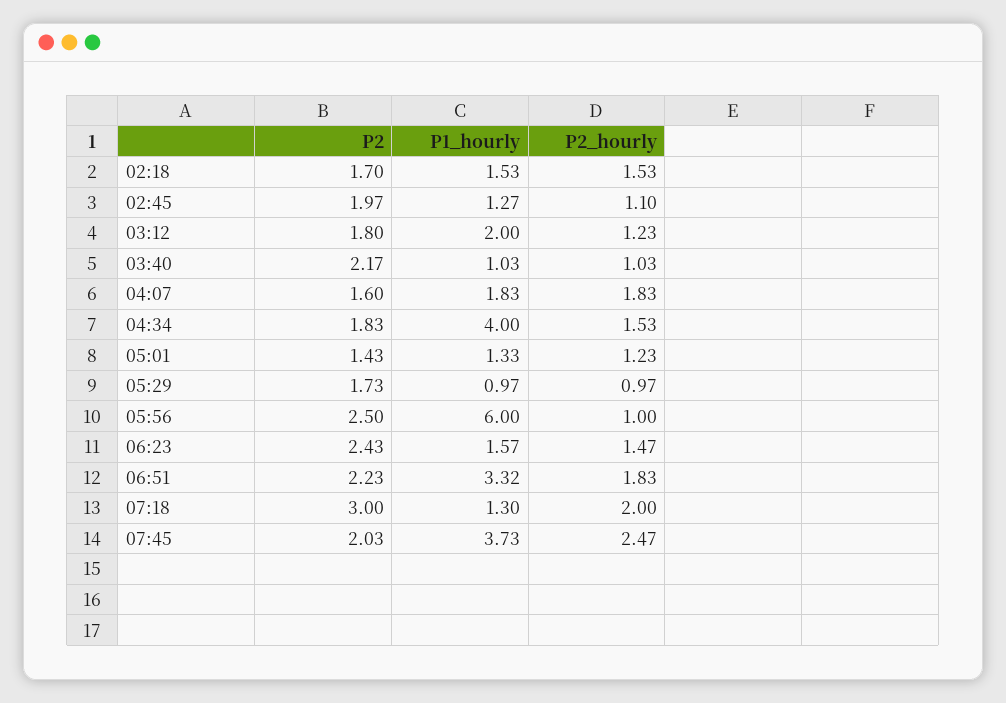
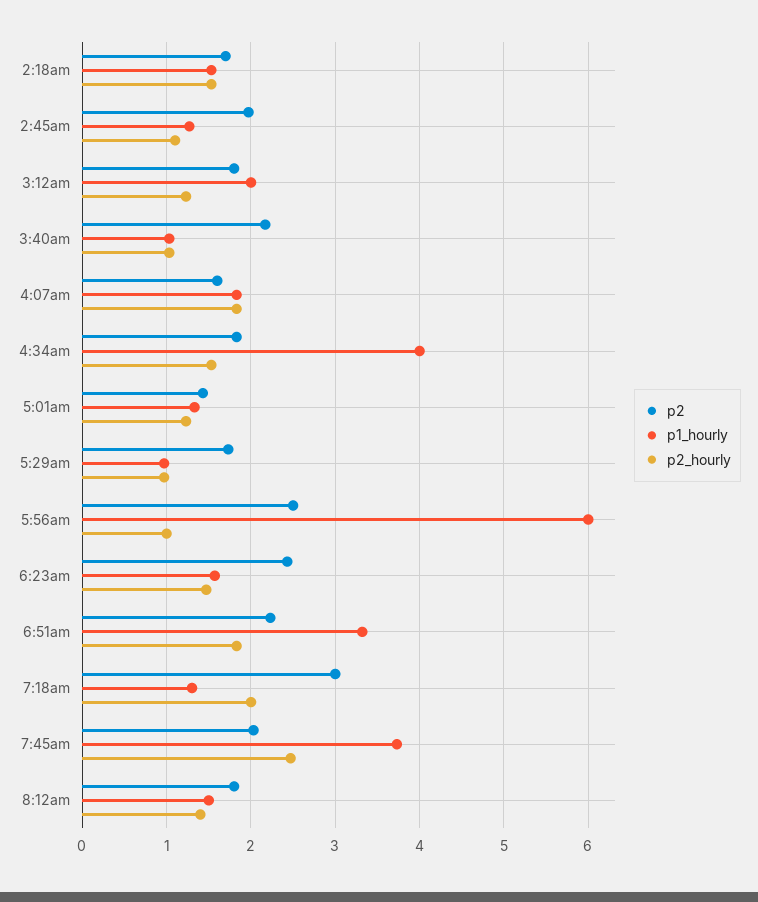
P2, 8:12am: none -> 1.8
P1_hourly, 8:12am: none -> 1.5
P2_hourly, 8:12am: none -> 1.4

